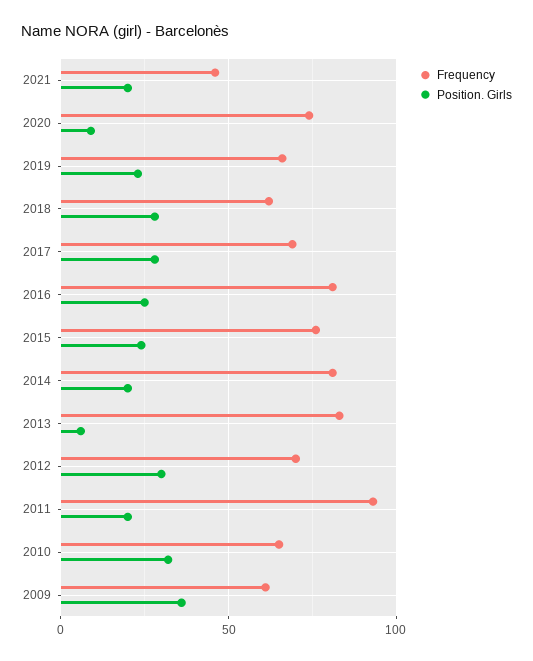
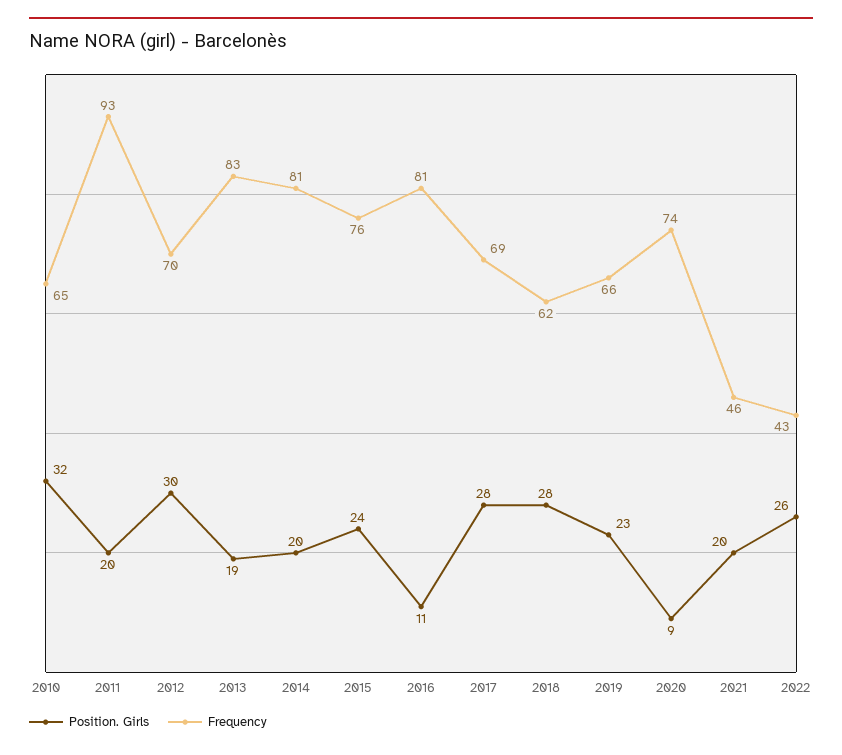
Position. Girls, 2016: 25 -> 11
Position. Girls, 2013: 5 -> 19
Frequency, 2009: 60 -> none
Position. Girls, 2009: 35 -> none
Position. Girls, 2022: none -> 26
Frequency, 2022: none -> 43

